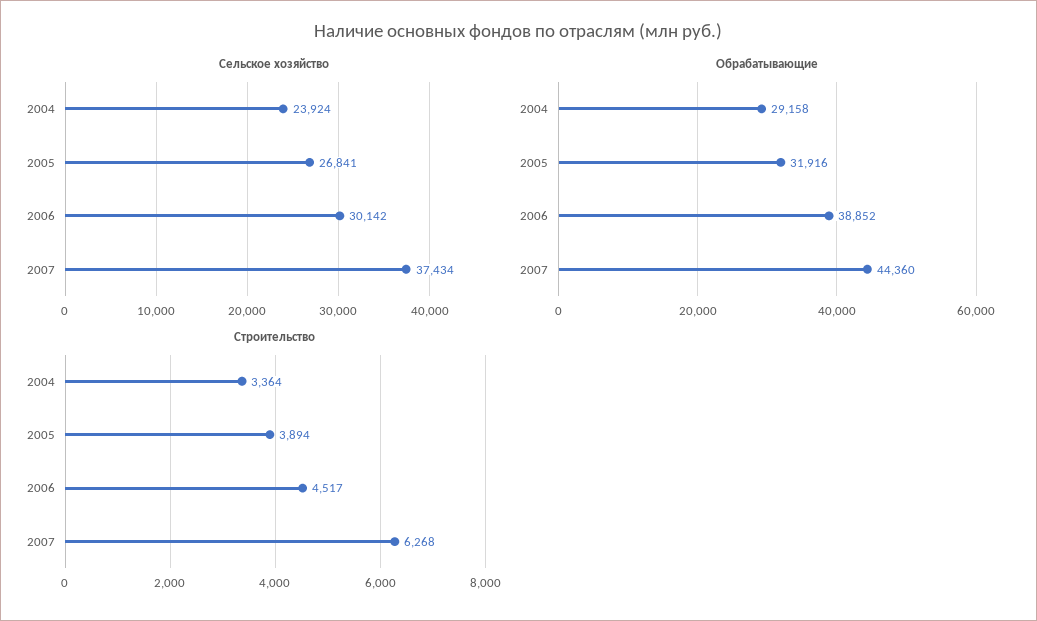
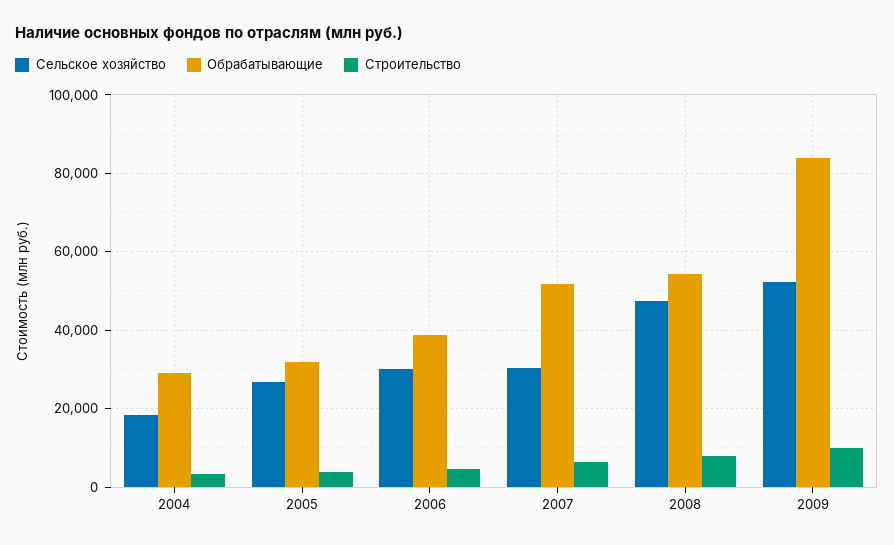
Сельское хозяйство, 2004: 23924 -> 18000
Сельское хозяйство, 2007: 37434 -> 30000
Обрабатывающие, 2007: 44360 -> 52000
Сельское хозяйство, 2008: none -> 48000
Обрабатывающие, 2008: none -> 54000
Строительство, 2008: none -> 8000
Сельское хозяйство, 2009: none -> 52000
Обрабатывающие, 2009: none -> 84000
Строительство, 2009: none -> 10000

